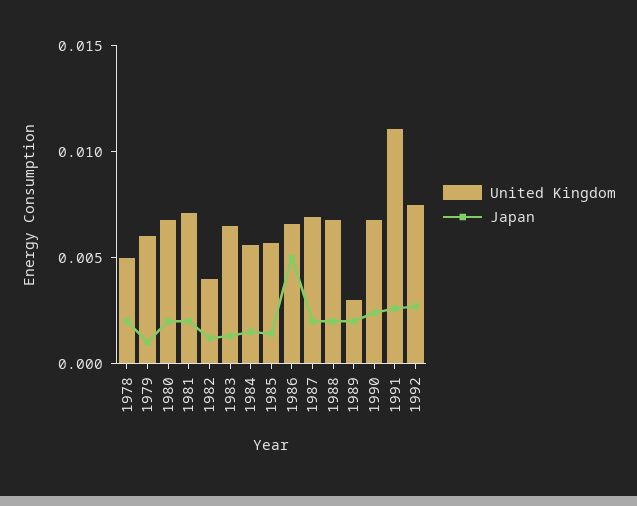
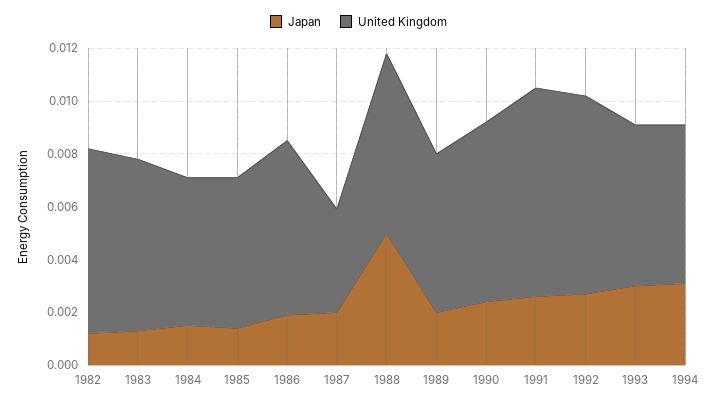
United Kingdom, 1978: 0.005 -> none
Japan, 1978: 0.002 -> none
United Kingdom, 1979: 0.006 -> none
Japan, 1979: 0.001 -> none
United Kingdom, 1980: 0.007 -> none
Japan, 1980: 0.002 -> none
United Kingdom, 1981: 0.007 -> none
Japan, 1981: 0.002 -> none
United Kingdom, 1982: 0.004 -> 0.007
Japan, 1986: 0.005 -> 0.002
United Kingdom, 1987: 0.007 -> 0.004
Japan, 1988: 0.002 -> 0.005
United Kingdom, 1989: 0.003 -> 0.006
United Kingdom, 1991: 0.011 -> 0.008
Japan, 1993: none -> 0.003
United Kingdom, 1993: none -> 0.006
Japan, 1994: none -> 0.003
United Kingdom, 1994: none -> 0.006

